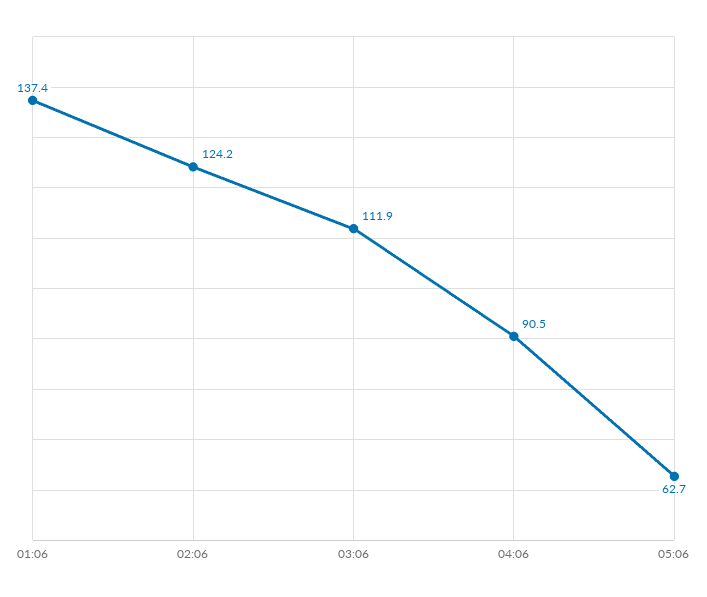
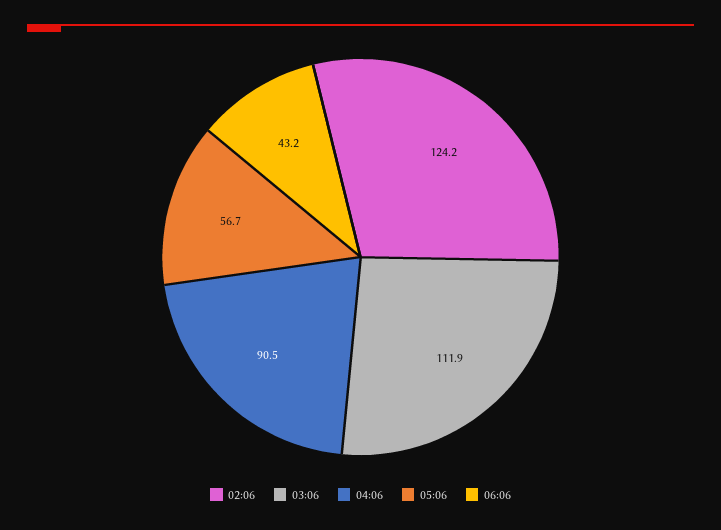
01:06: 137.4 -> none
05:06: 62.7 -> 56.7
06:06: none -> 43.2

